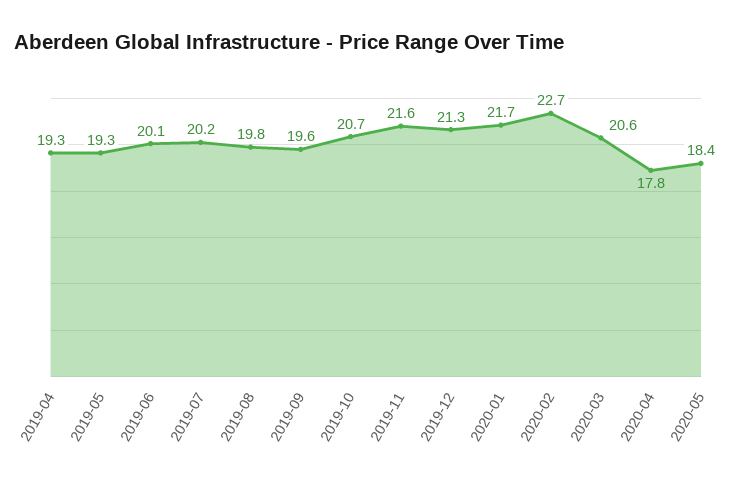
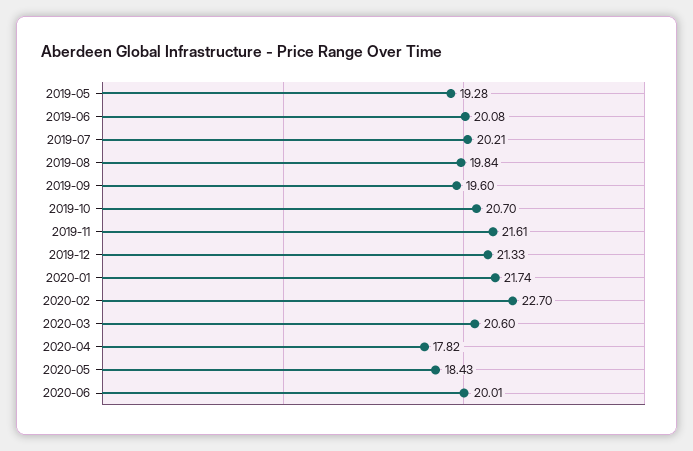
2019-04: 19.3 -> none
2020-06: none -> 20.01

